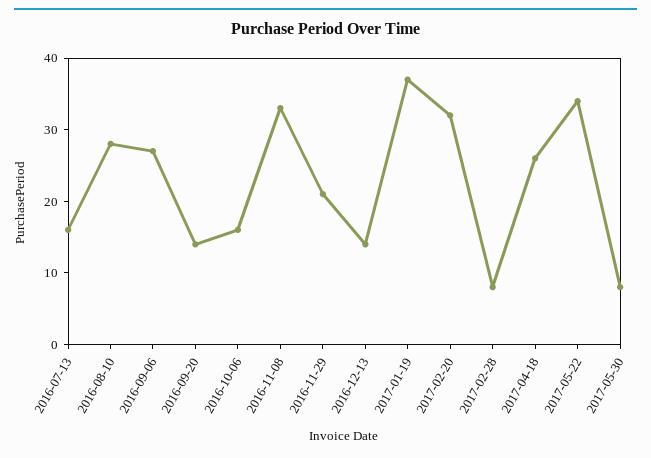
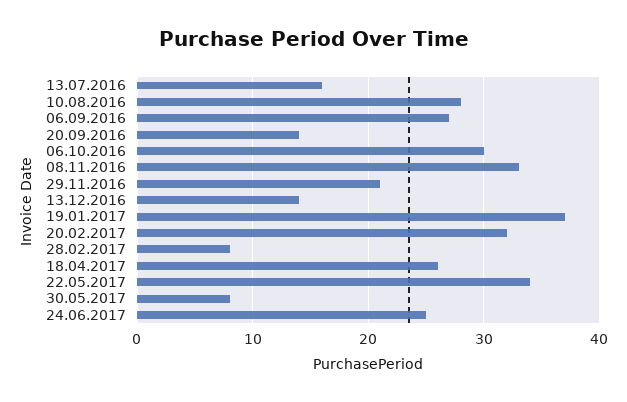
2016-10-06: 15 -> 30
24.06.2017: none -> 25

